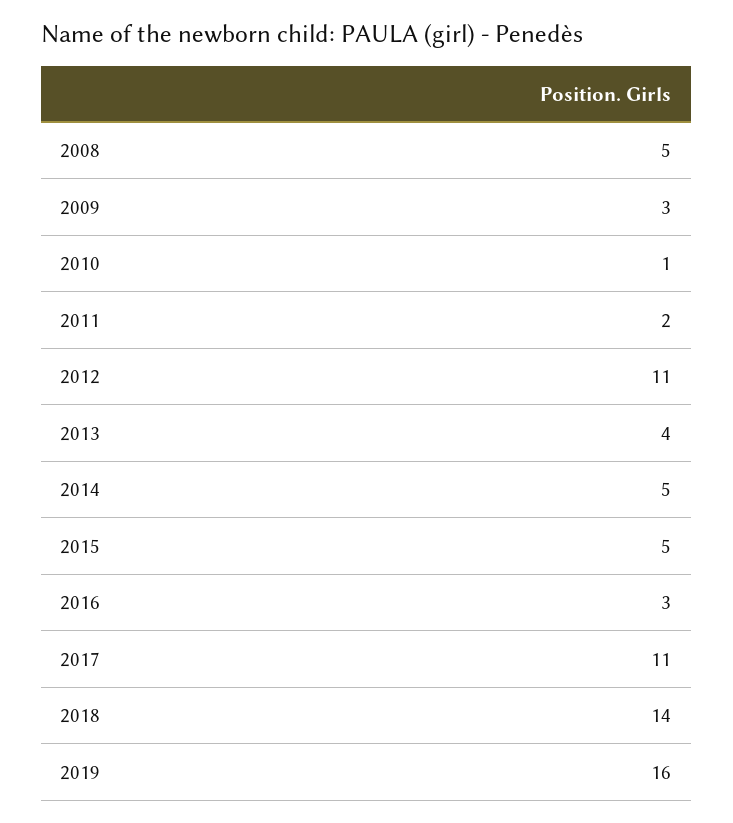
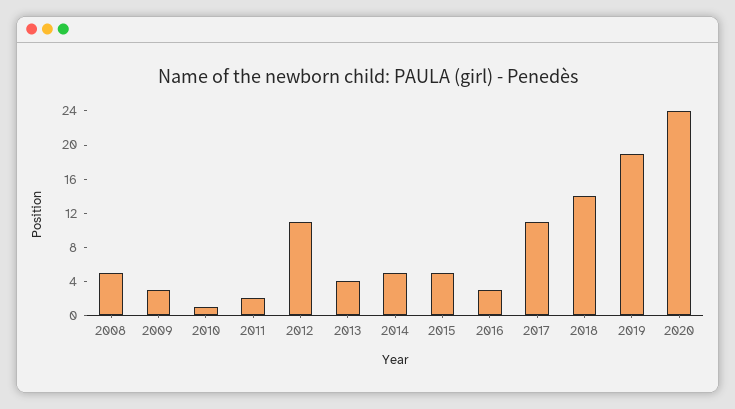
2019: 16 -> 19
2020: none -> 24

